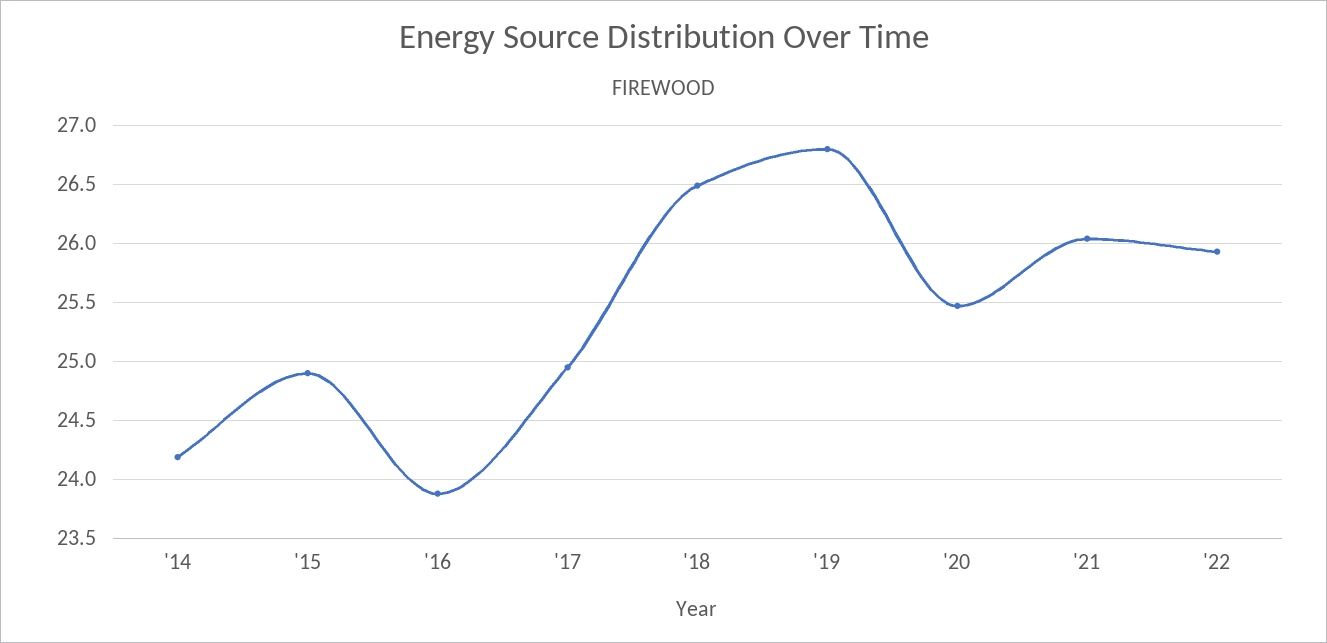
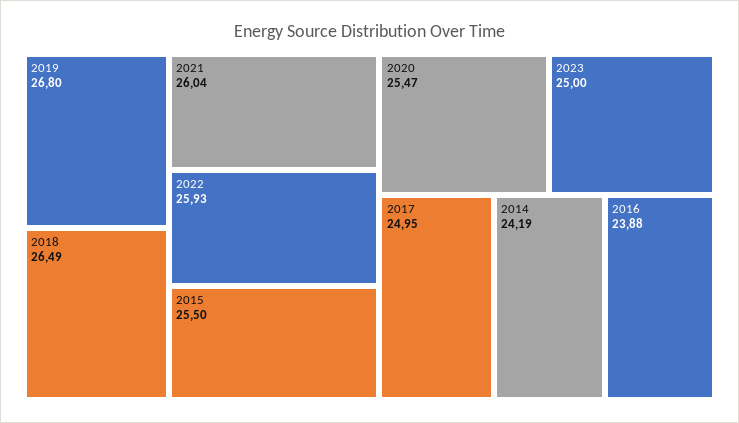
'15: 24.9 -> 25.5
2023: none -> 25

